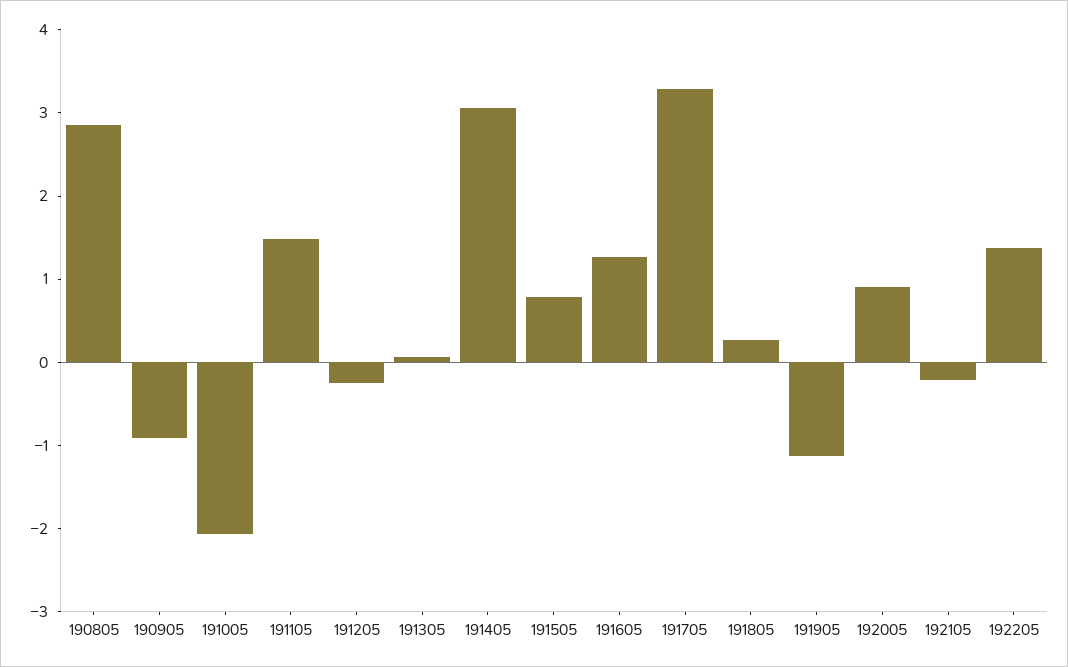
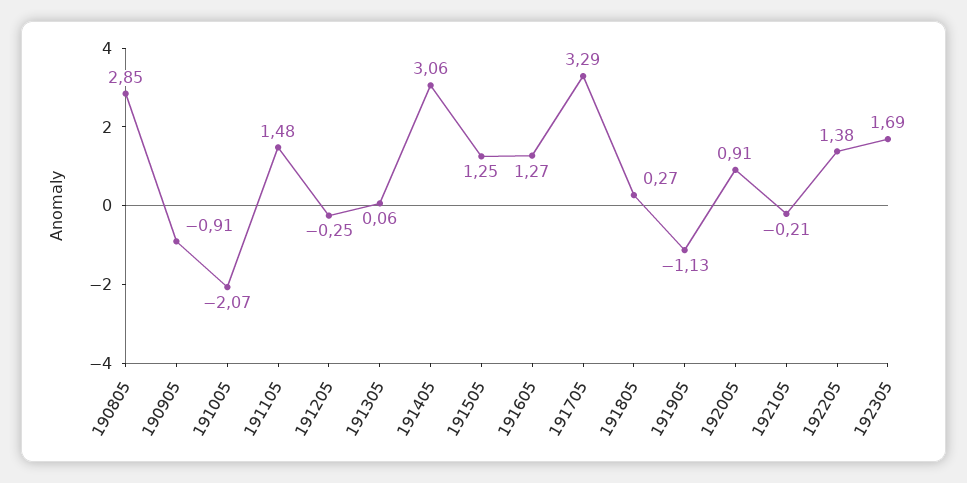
191505: 0.8 -> 1.25
192305: none -> 1.69

